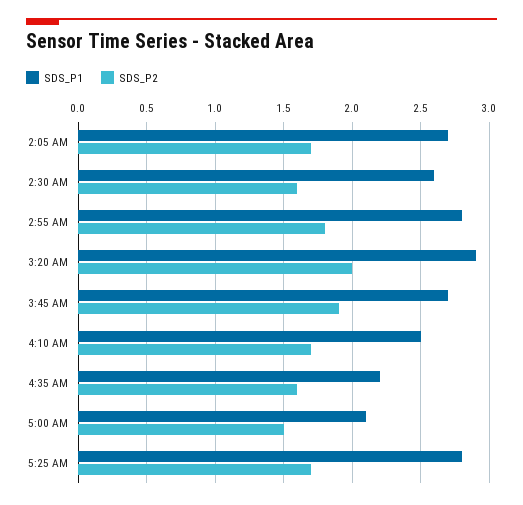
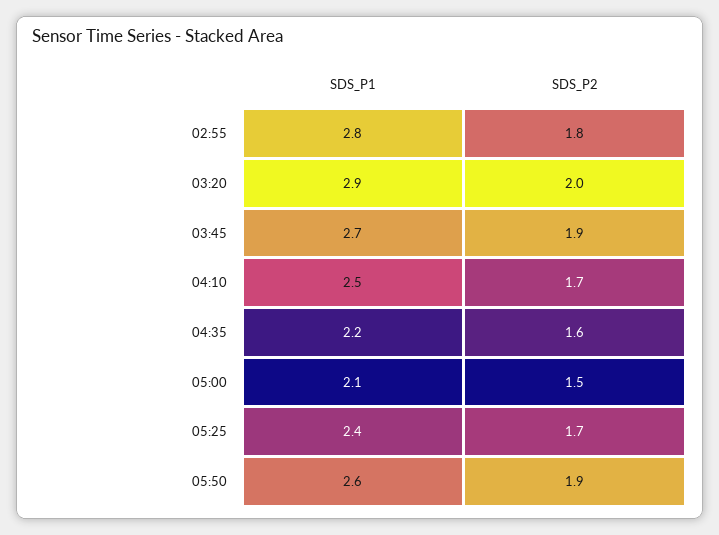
SDS_P1, 2:05 AM: 2.7 -> none
SDS_P2, 2:05 AM: 1.7 -> none
SDS_P1, 2:30 AM: 2.6 -> none
SDS_P2, 2:30 AM: 1.6 -> none
SDS_P1, 5:25 AM: 2.8 -> 2.4
SDS_P1, 05:50: none -> 2.6
SDS_P2, 05:50: none -> 1.9

